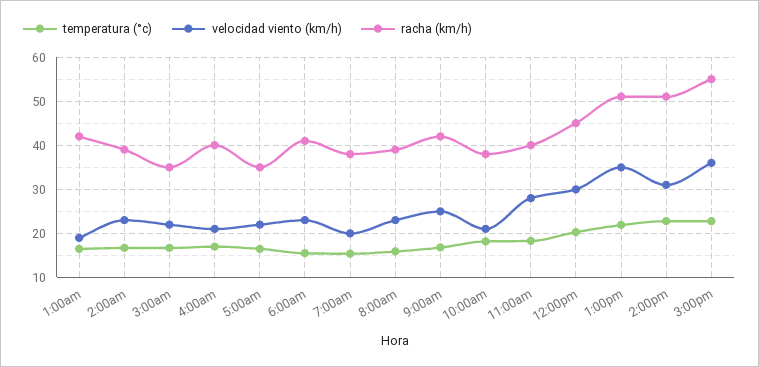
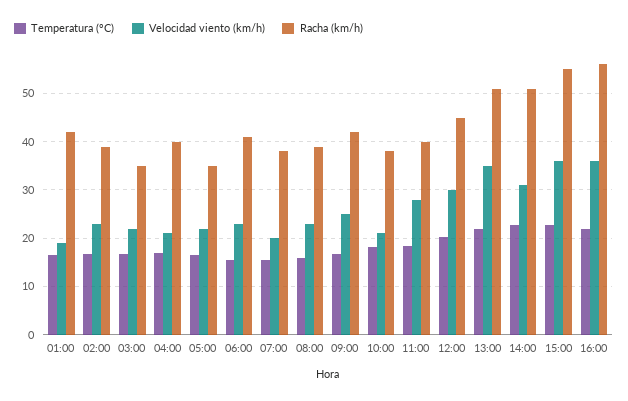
temperatura (°c), 16:00: none -> 22
velocidad viento (km/h), 16:00: none -> 36
racha (km/h), 16:00: none -> 56

